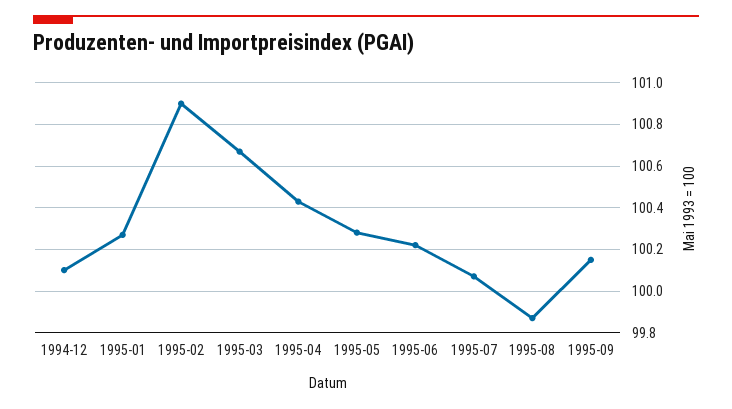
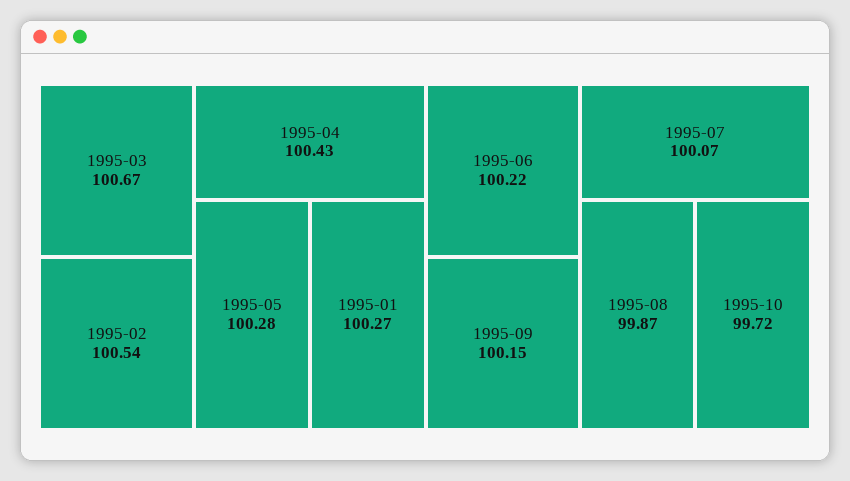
1994-12: 100.1 -> none
1995-02: 100.9 -> 100.54
1995-10: none -> 99.72

